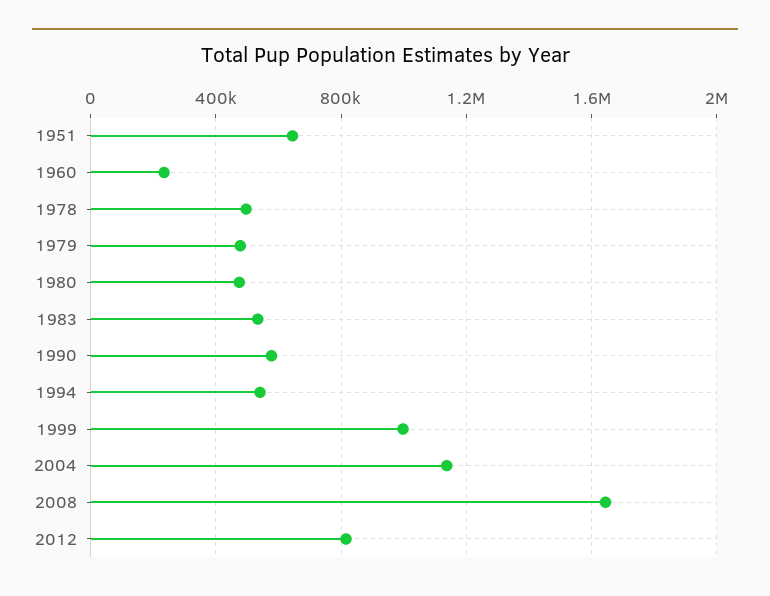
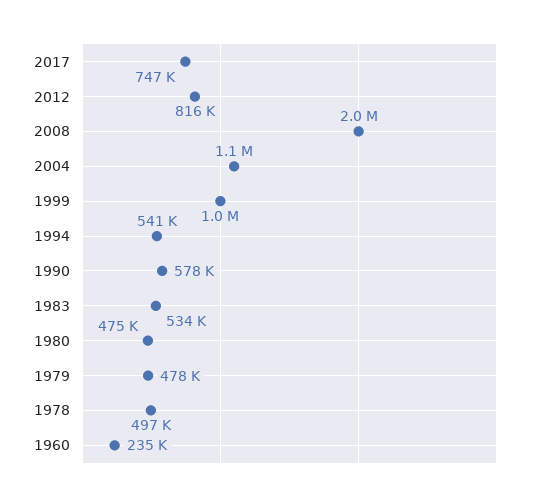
1951: 650000 -> none
2008: 1650000 -> 2000000
2017: none -> 747000

